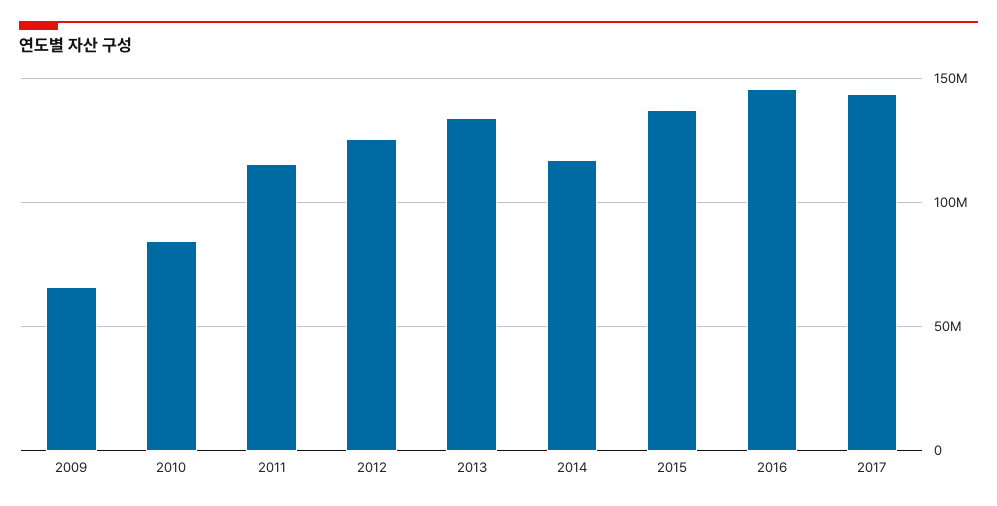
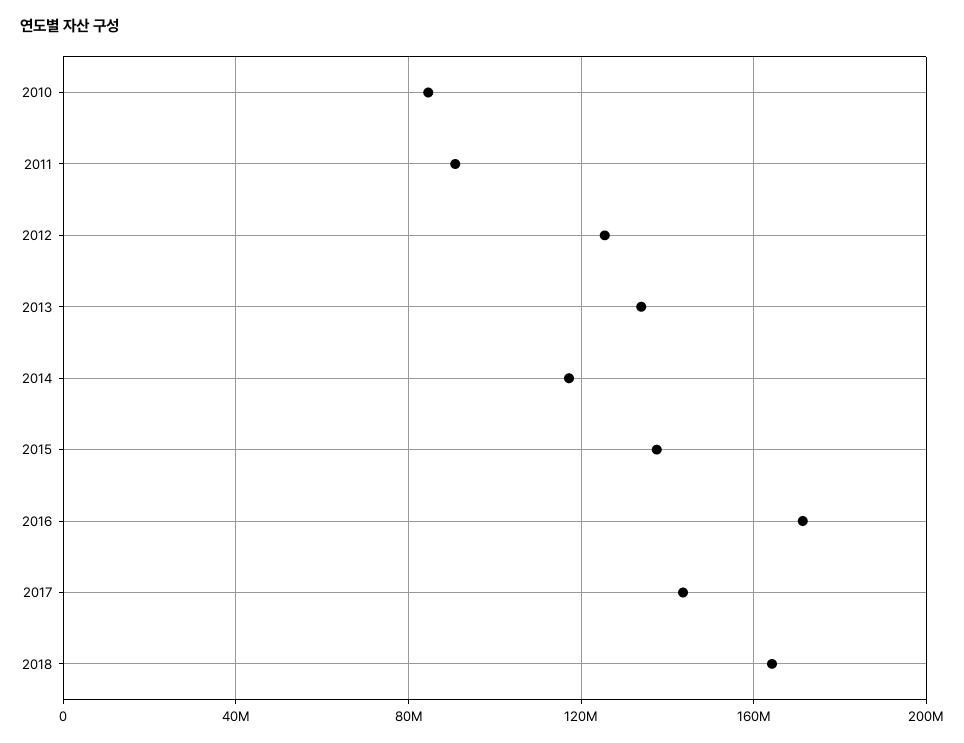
2009: 65000000 -> none
2011: 115000000 -> 90000000
2016: 145000000 -> 170000000
2018: none -> 165000000

